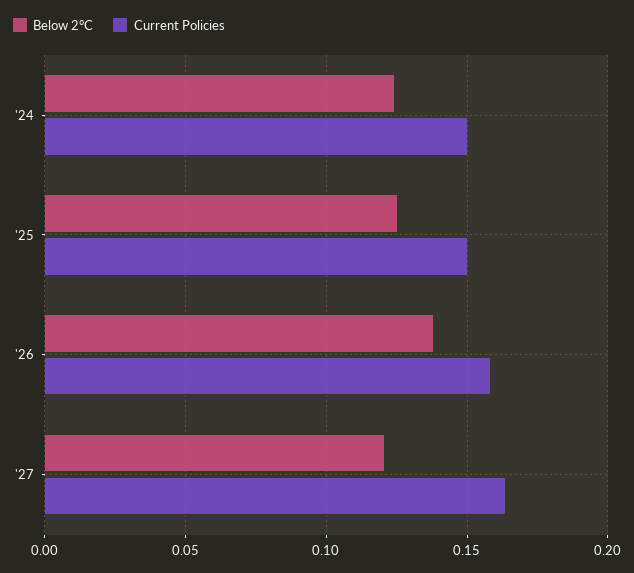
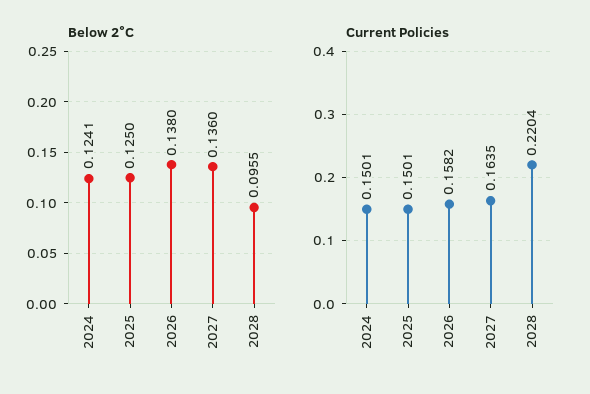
Below 2°C, '27: 0.12 -> 0.136
Below 2°C, 2028: none -> 0.0955
Current Policies, 2028: none -> 0.2204

